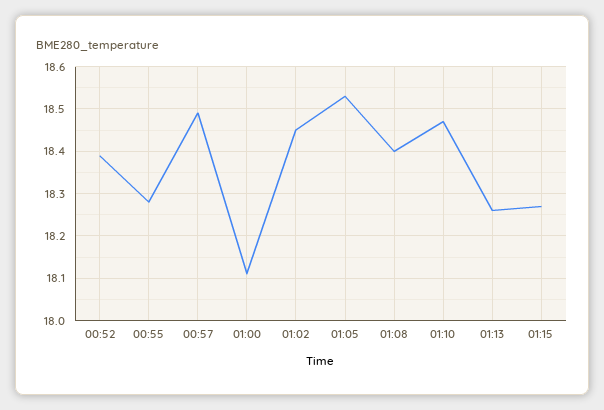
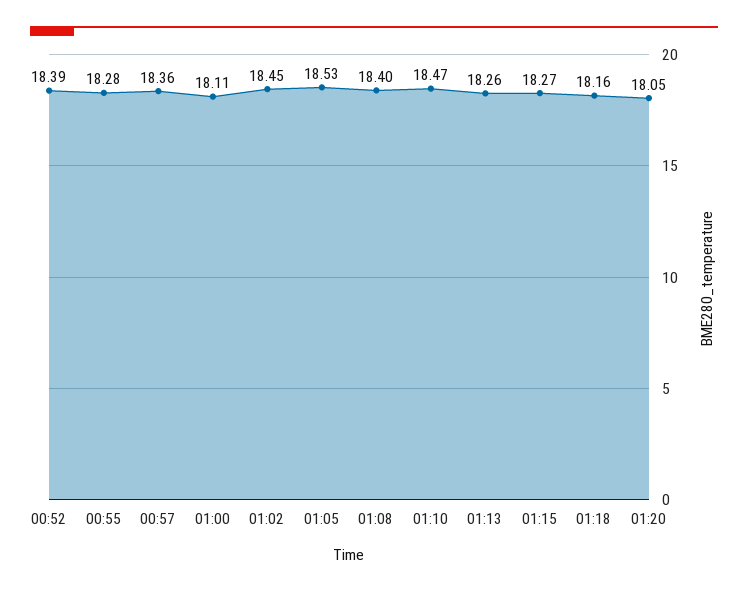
00:57: 18.5 -> 18.36
01:18: none -> 18.16
01:20: none -> 18.05

